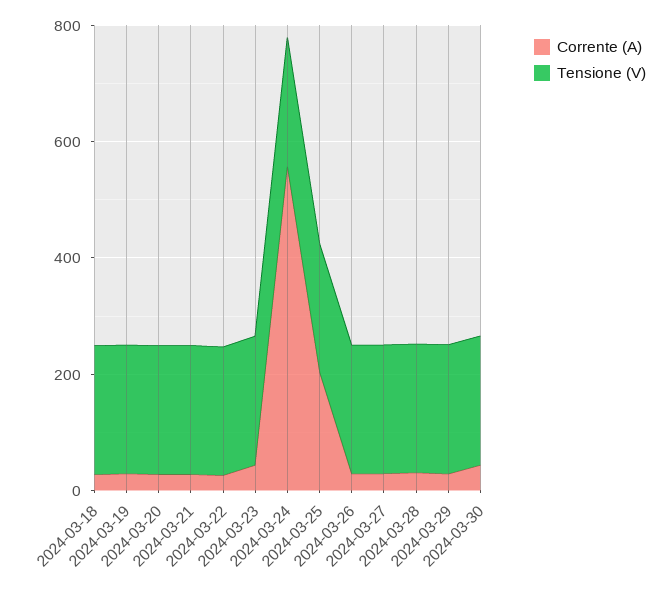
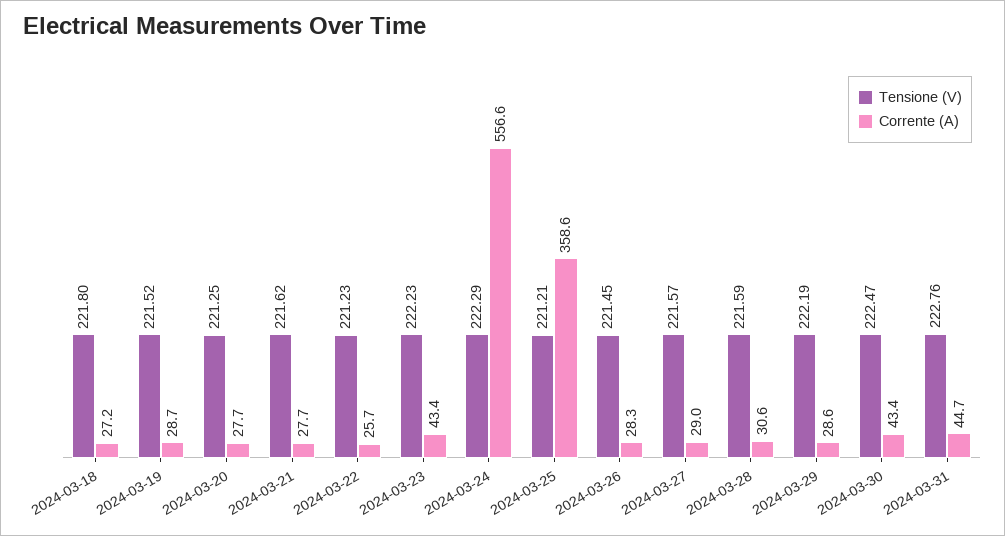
Corrente (A), 2024-03-25: 200 -> 358.6
Tensione (V), 2024-03-31: none -> 222.76
Corrente (A), 2024-03-31: none -> 44.7

